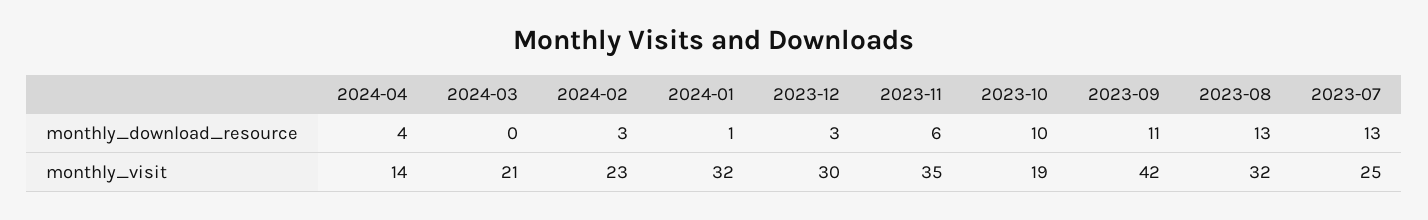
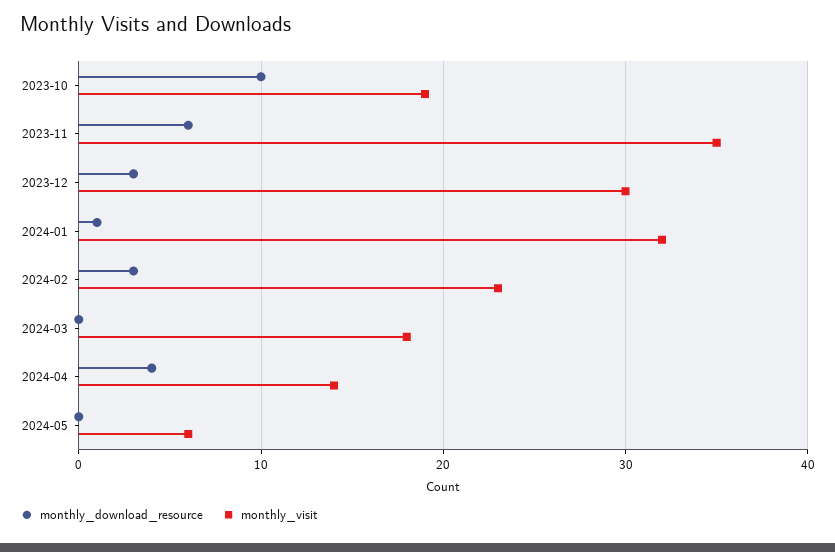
monthly_download_resource, 2023-09: 11 -> none
monthly_download_resource, 2023-08: 13 -> none
monthly_download_resource, 2023-07: 13 -> none
monthly_visit, 2024-03: 21 -> 18
monthly_visit, 2023-09: 42 -> none
monthly_visit, 2023-08: 32 -> none
monthly_visit, 2023-07: 25 -> none
monthly_download_resource, 2024-05: none -> 0
monthly_visit, 2024-05: none -> 6

